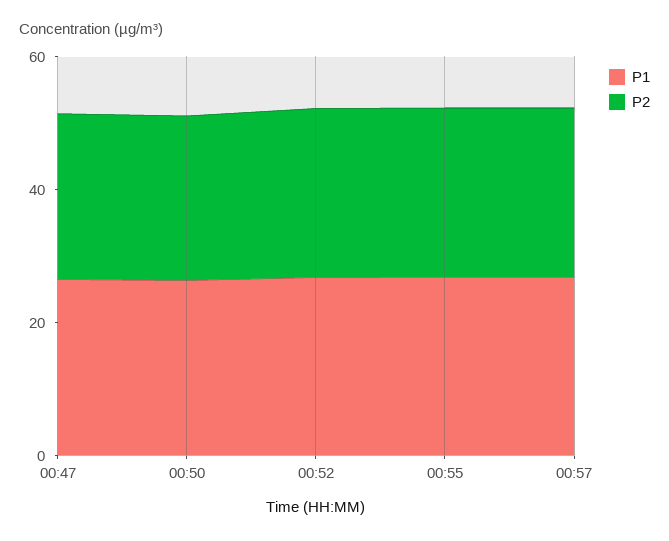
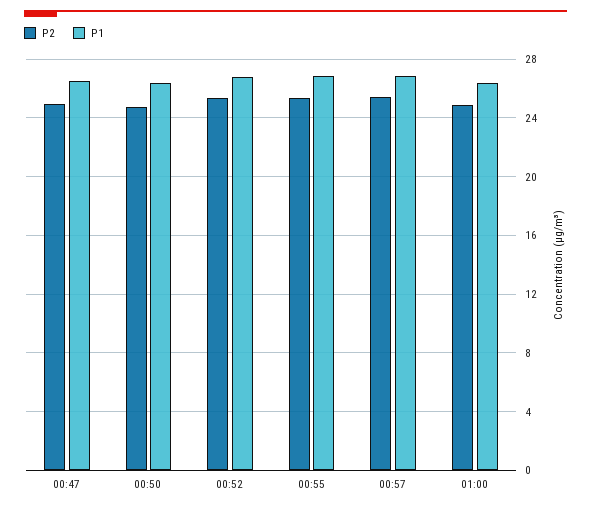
P2, 01:00: none -> 25
P1, 01:00: none -> 26.5

